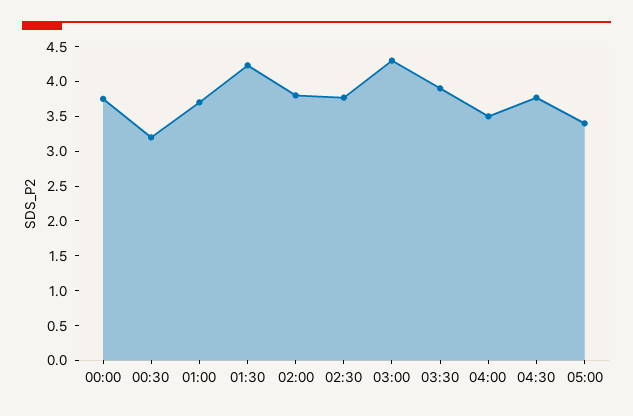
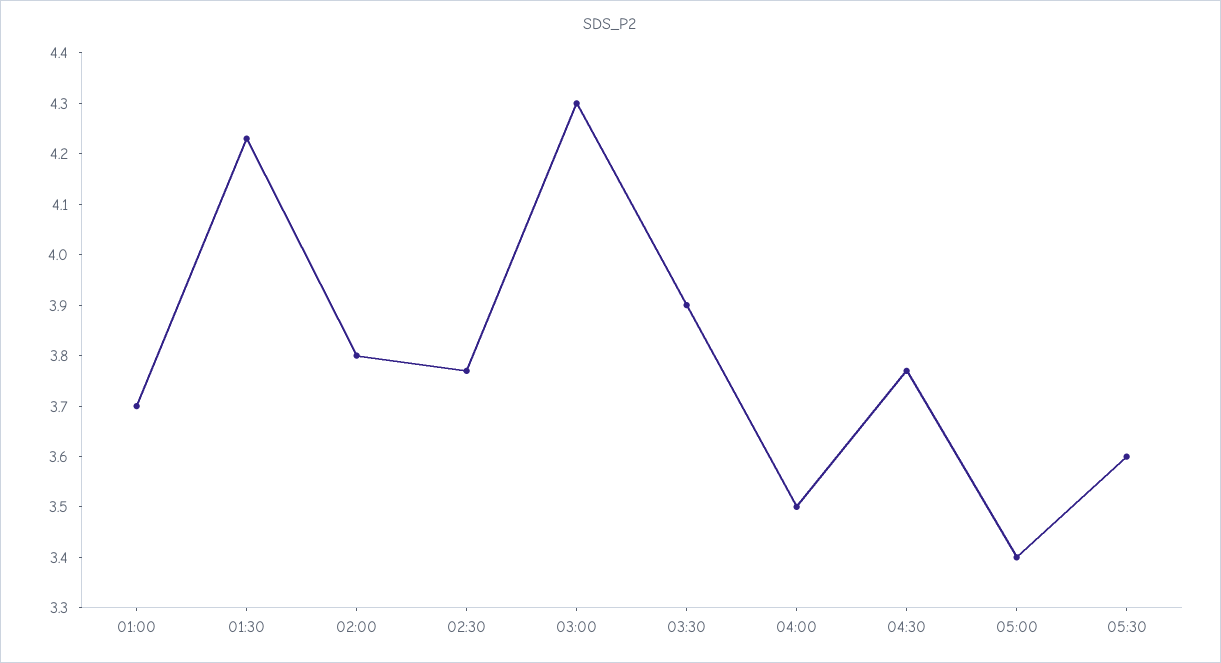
00:00: 3.75 -> none
00:30: 3.25 -> none
05:30: none -> 3.6

